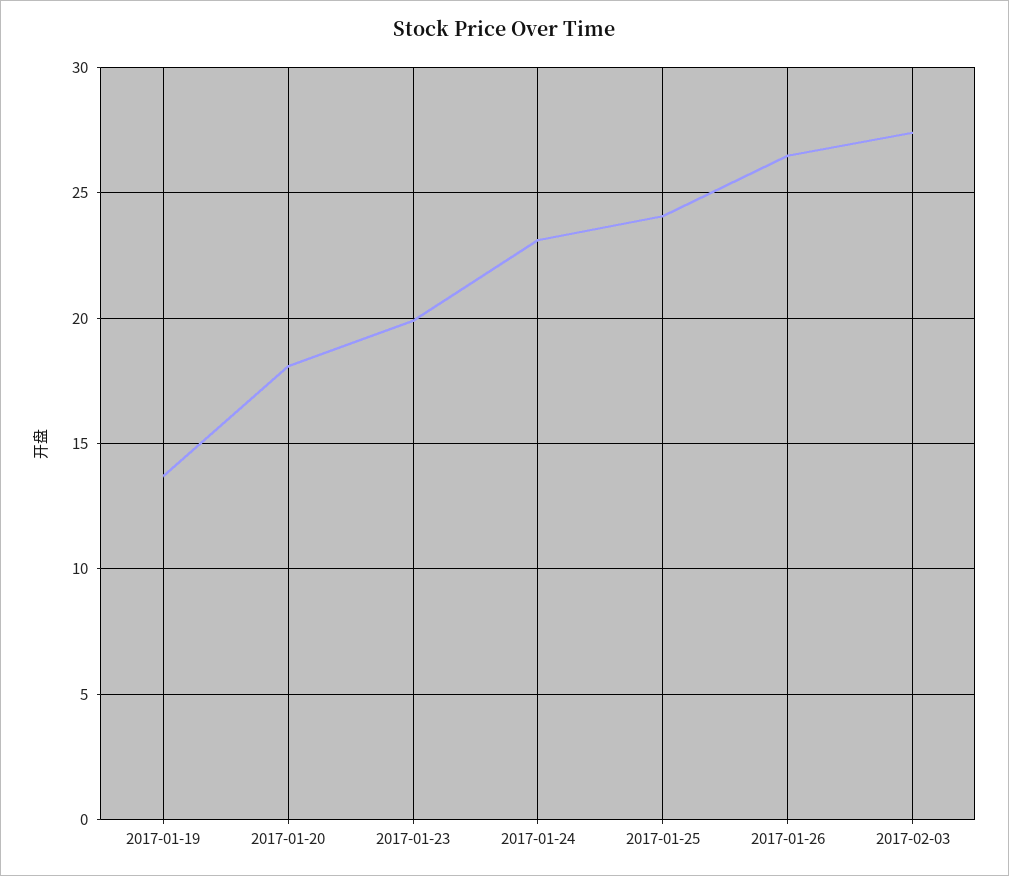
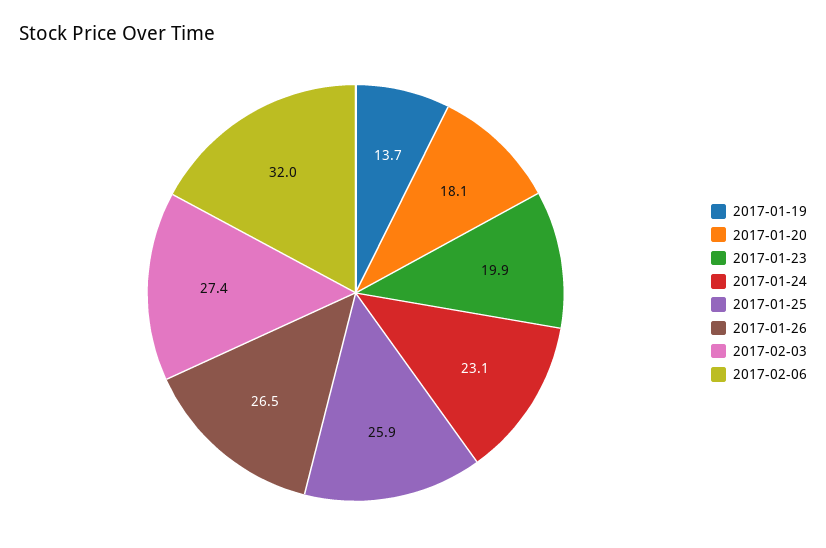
2017-01-25: 24 -> 25.9
2017-02-06: none -> 32

